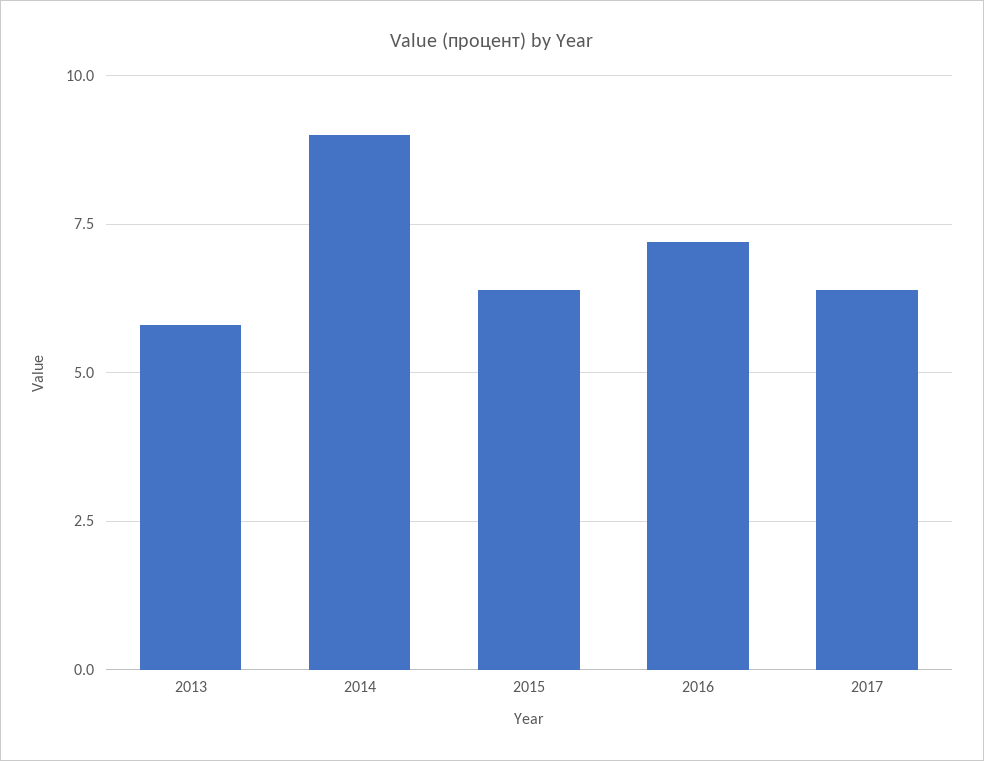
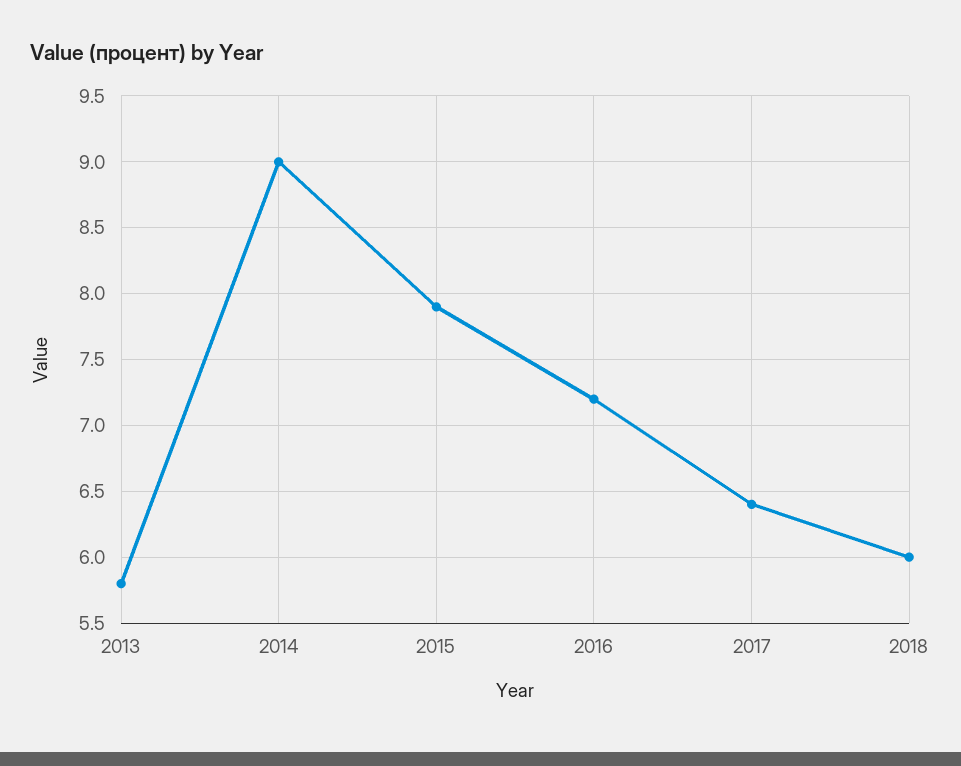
2015: 6.5 -> 7.9
2018: none -> 6

